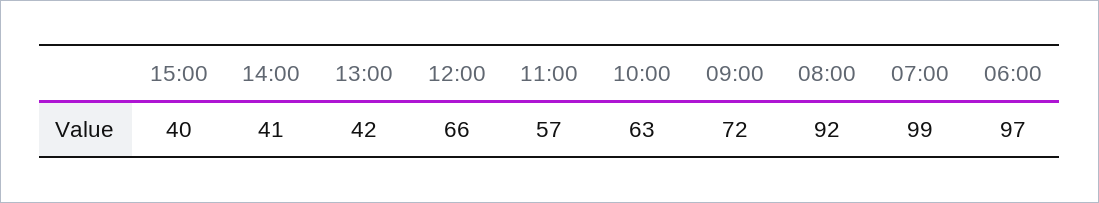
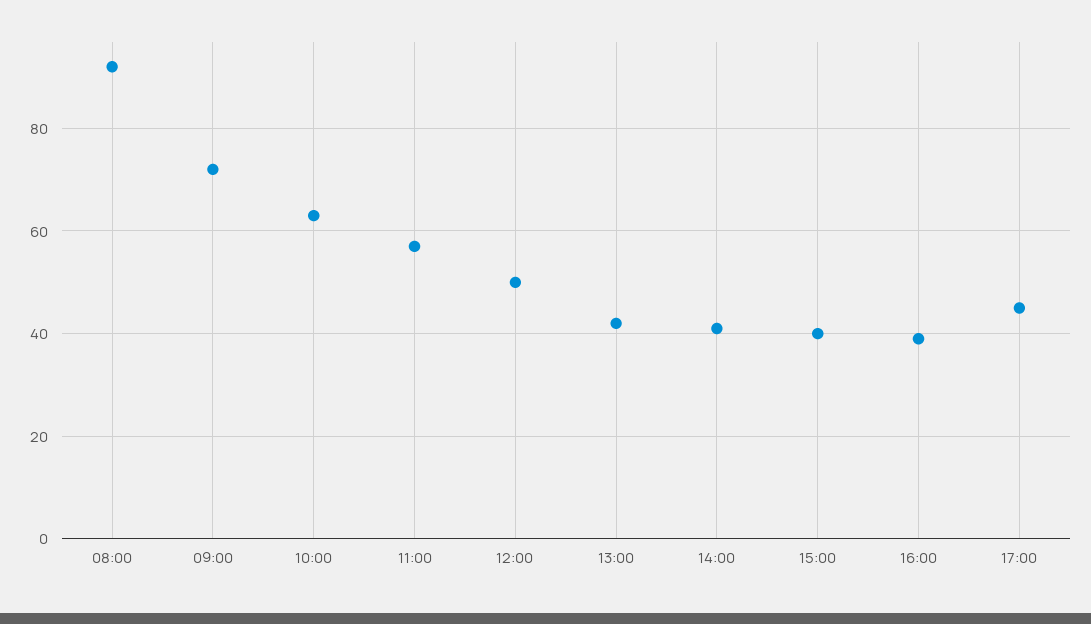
12:00: 66 -> 50
07:00: 99 -> none
06:00: 97 -> none
16:00: none -> 40
17:00: none -> 45

